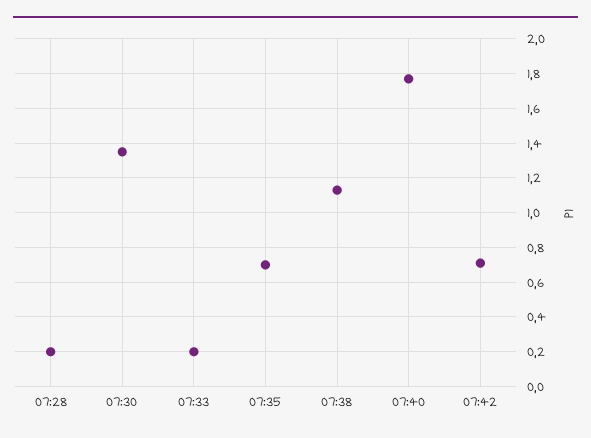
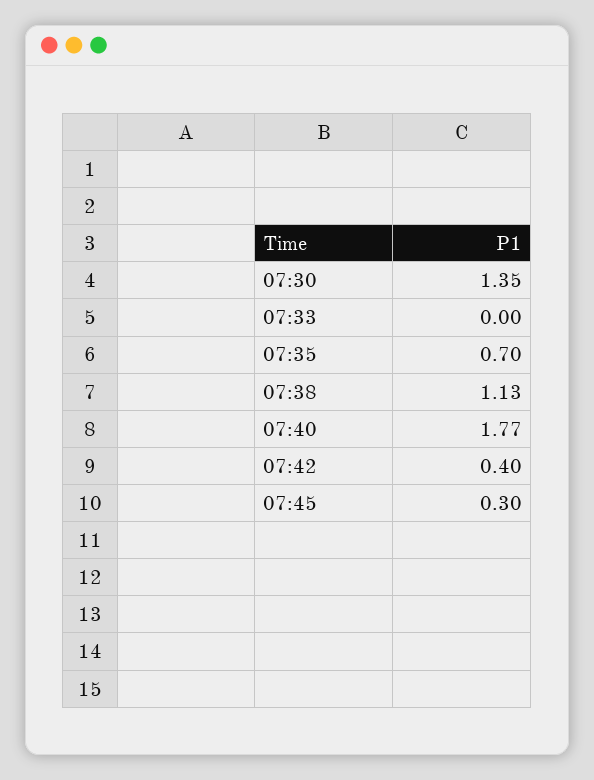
07:28: 0.2 -> none
07:33: 0.2 -> 0
07:42: 0.7 -> 0.4
07:45: none -> 0.3

